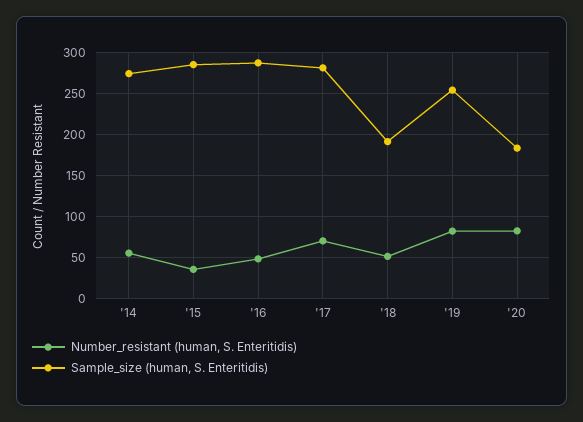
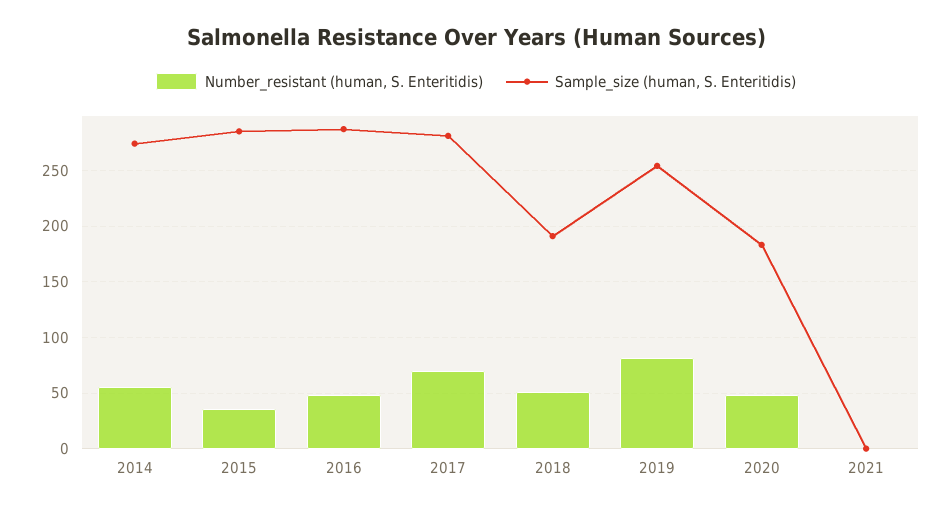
Number_resistant (human, S. Enteritidis), '20: 80 -> 50
Number_resistant (human, S. Enteritidis), 2021: none -> 0
Sample_size (human, S. Enteritidis), 2021: none -> 0

